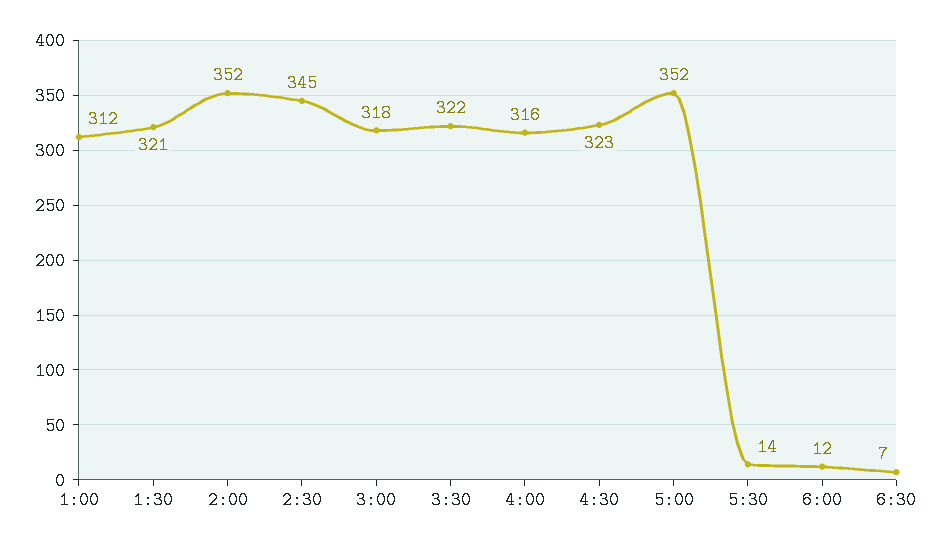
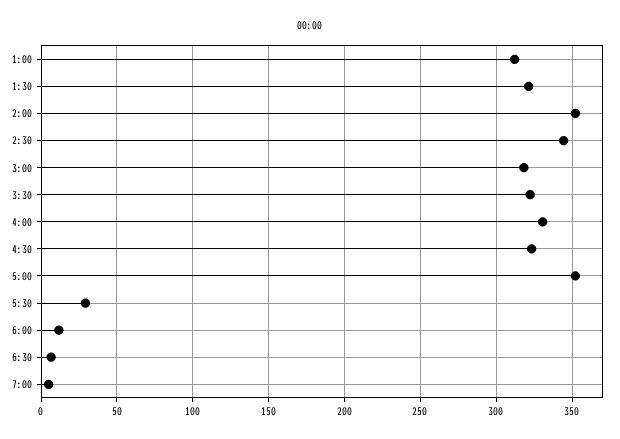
4:00: 316 -> 330
5:30: 14 -> 30
7:00: none -> 5

